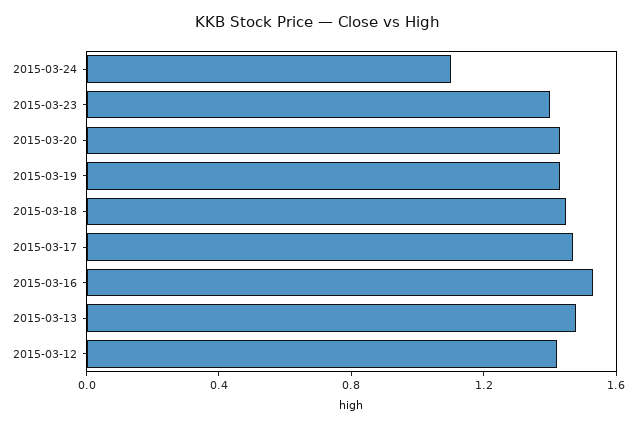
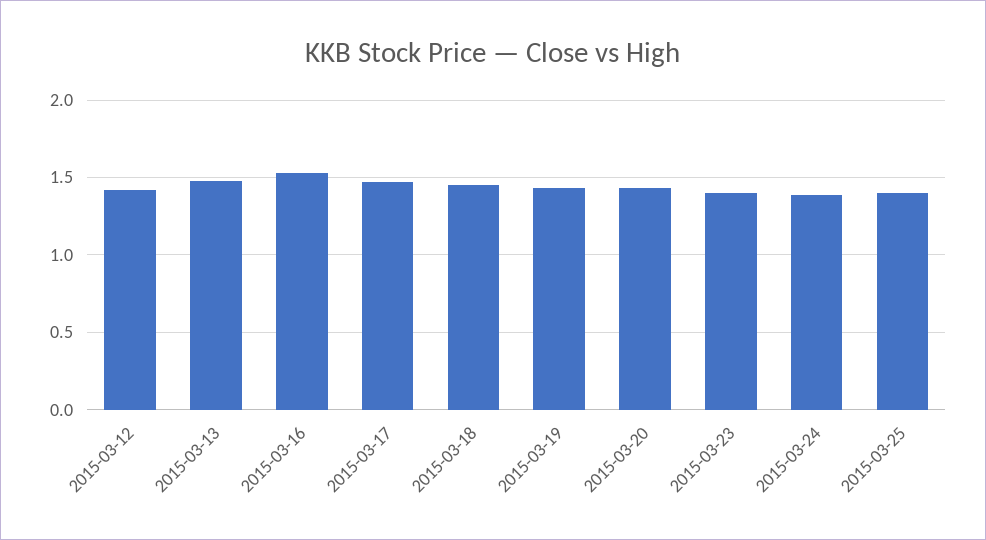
2015-03-24: 1.1 -> 1.4
2015-03-25: none -> 1.4

